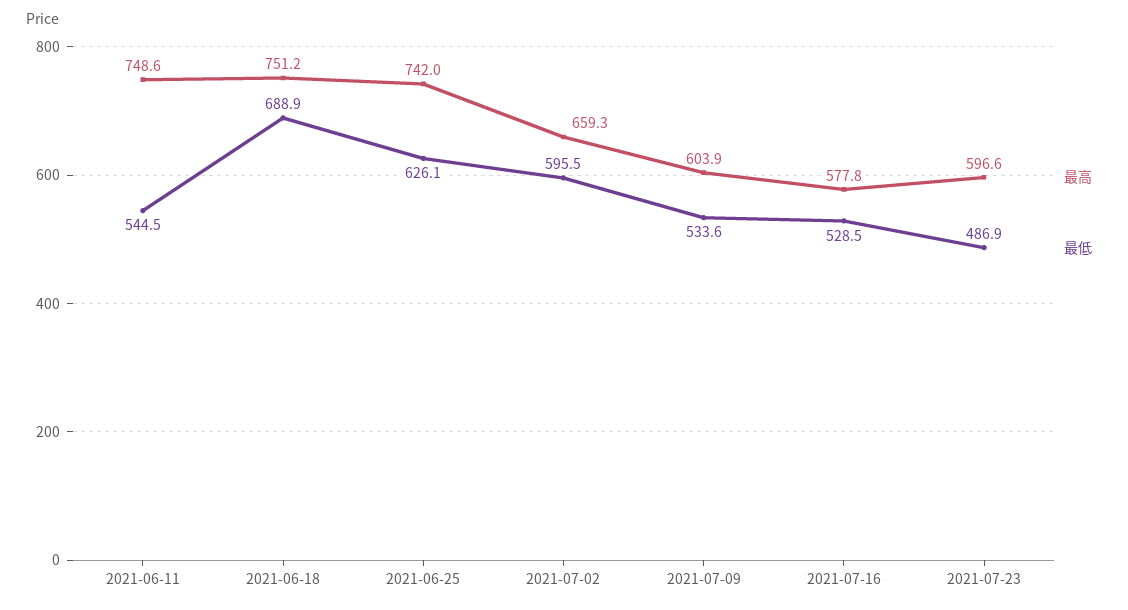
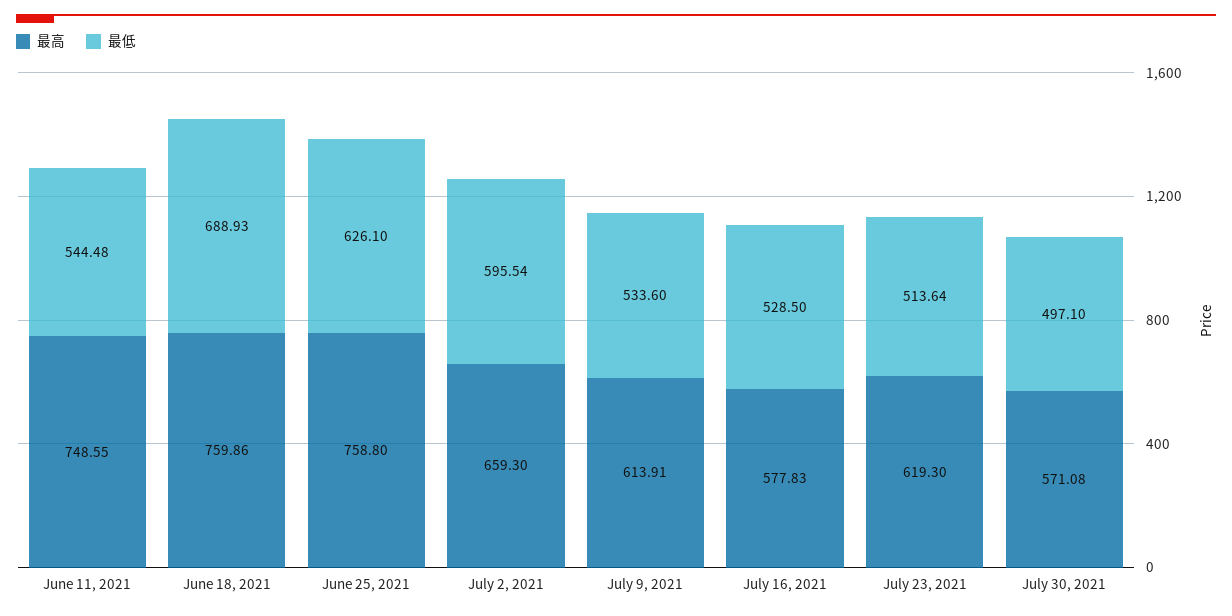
最高, 2021-06-18: 751.2 -> 759.86
最高, 2021-06-25: 742 -> 758.8
最高, 2021-07-09: 603.9 -> 613.91
最高, 2021-07-23: 596.6 -> 619.3
最低, 2021-07-23: 486.9 -> 513.64
最高, July 30, 2021: none -> 571.08
最低, July 30, 2021: none -> 497.1

